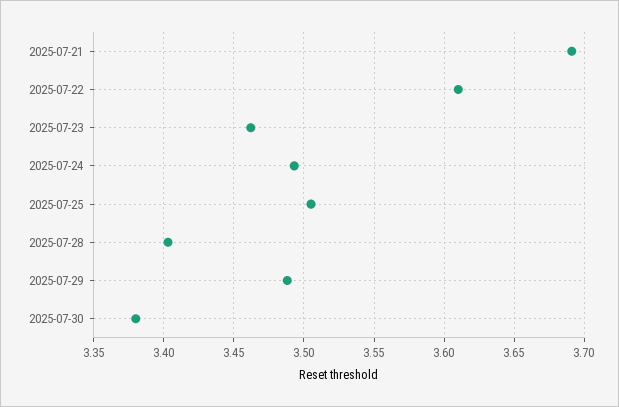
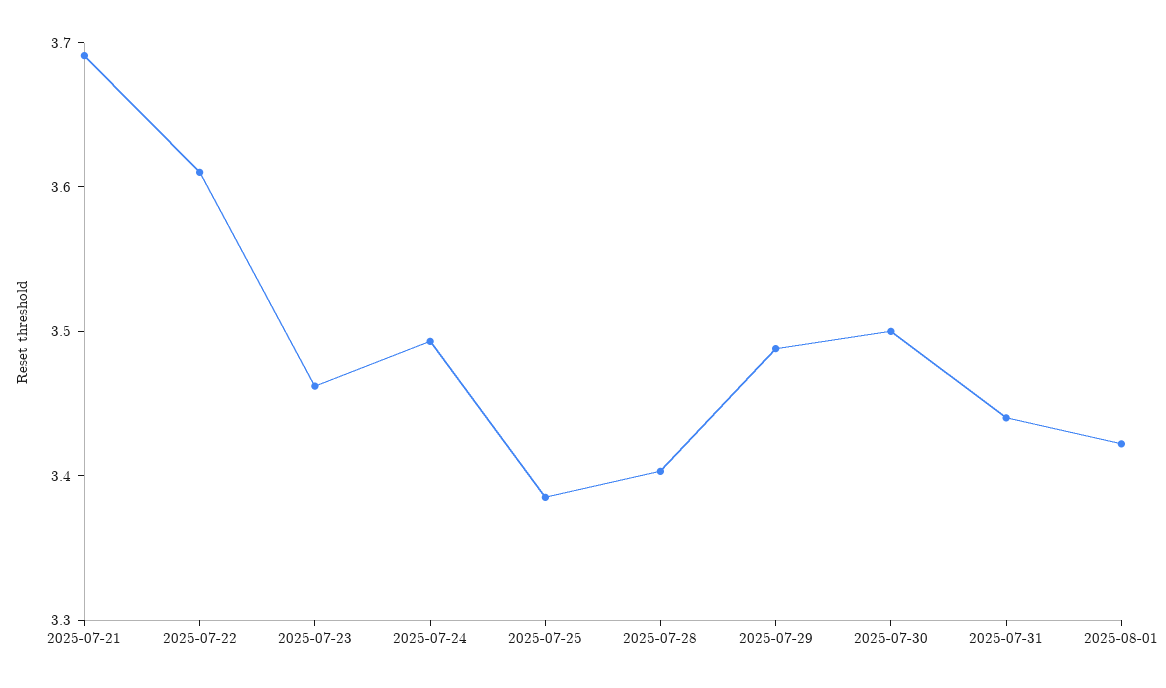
2025-07-25: 3.505 -> 3.38
2025-07-30: 3.38 -> 3.5
2025-07-31: none -> 3.44
2025-08-01: none -> 3.42

